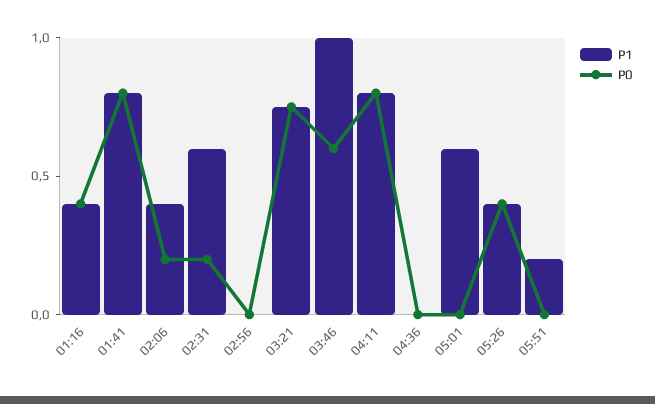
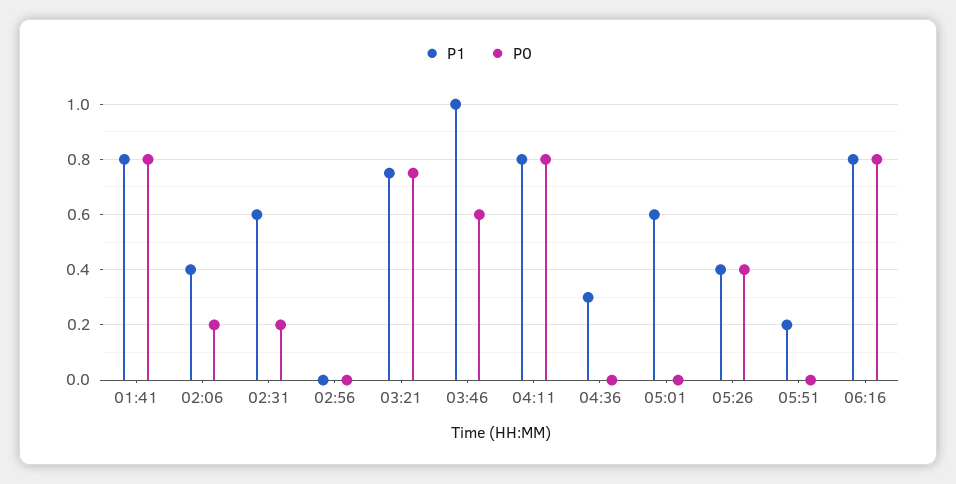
P1, 01:16: 0.4 -> none
P0, 01:16: 0.4 -> none
P1, 04:36: 0 -> 0.3
P1, 06:16: none -> 0.8
P0, 06:16: none -> 0.8

